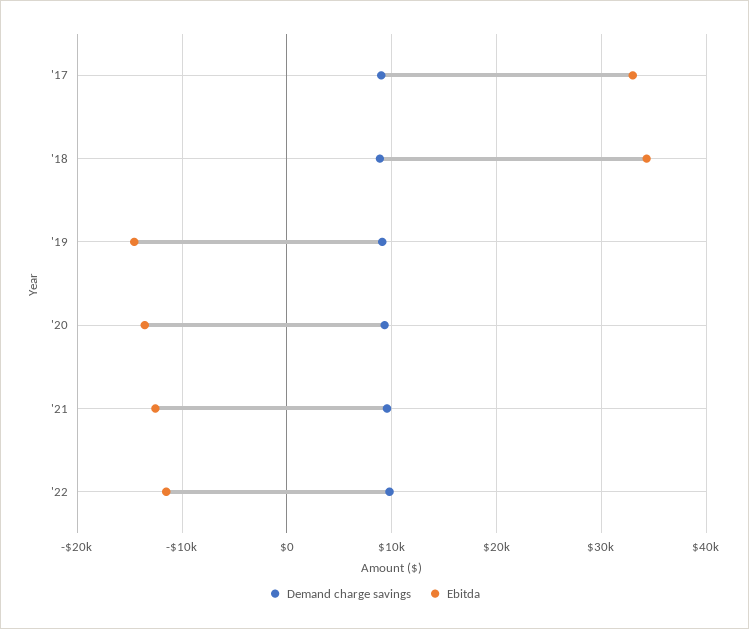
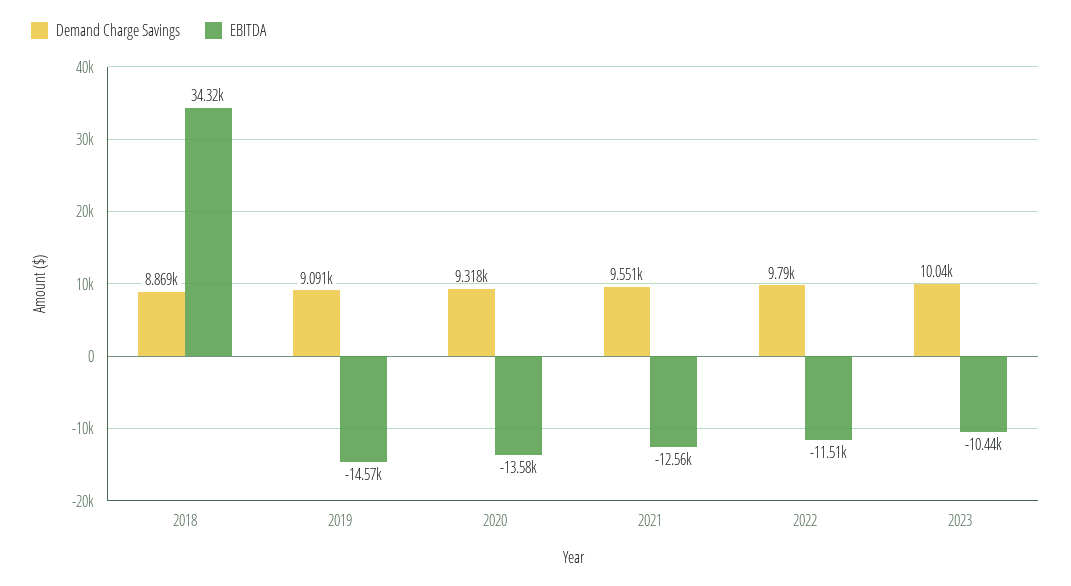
Demand charge savings, '17: 9000 -> none
Ebitda, '17: 33000 -> none
Demand charge savings, 2023: none -> 10040
Ebitda, 2023: none -> -10440

